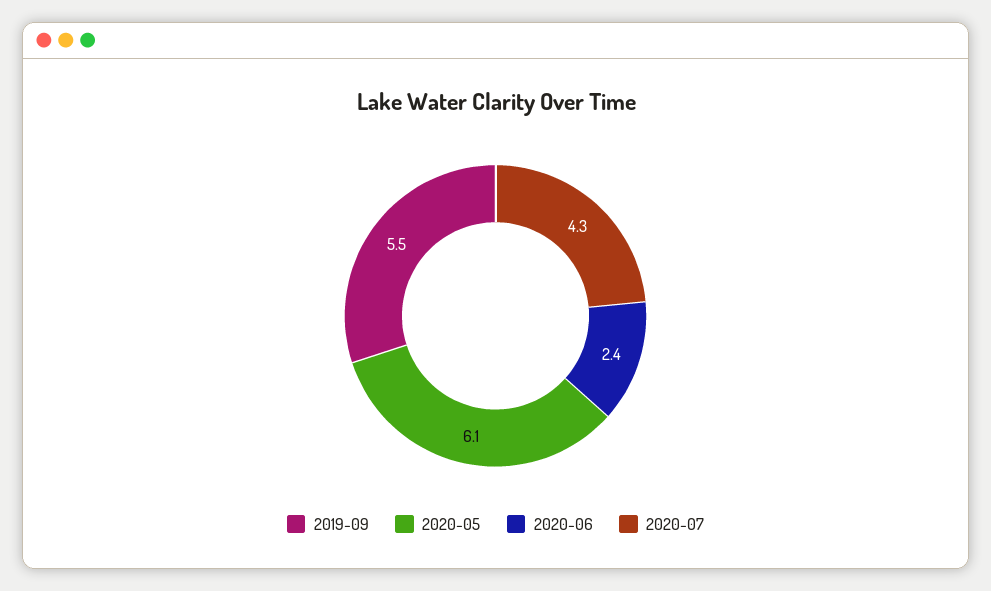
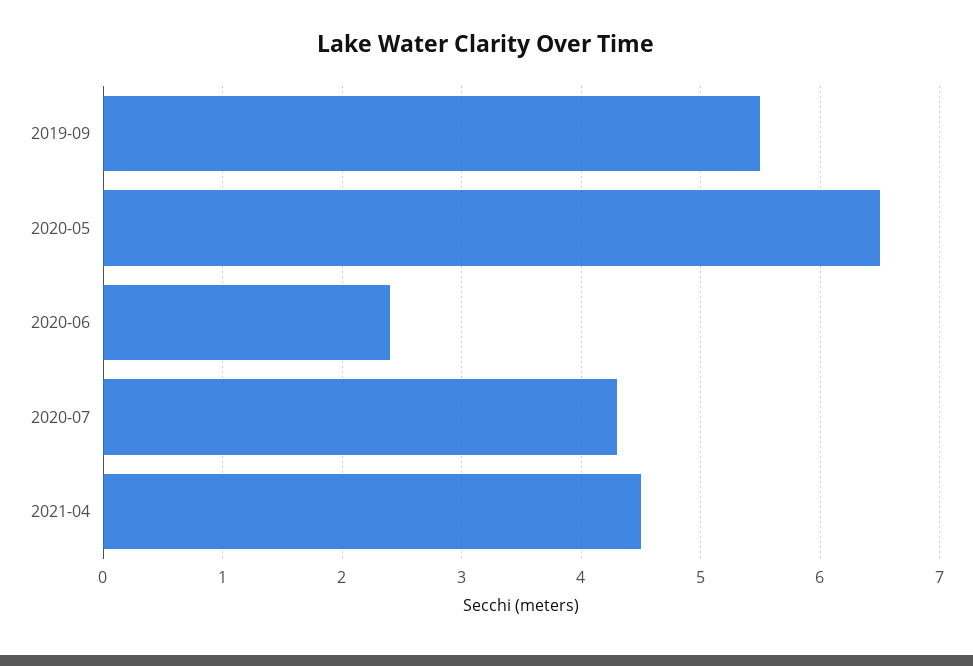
2020-05: 6.1 -> 6.5
2021-04: none -> 4.5

